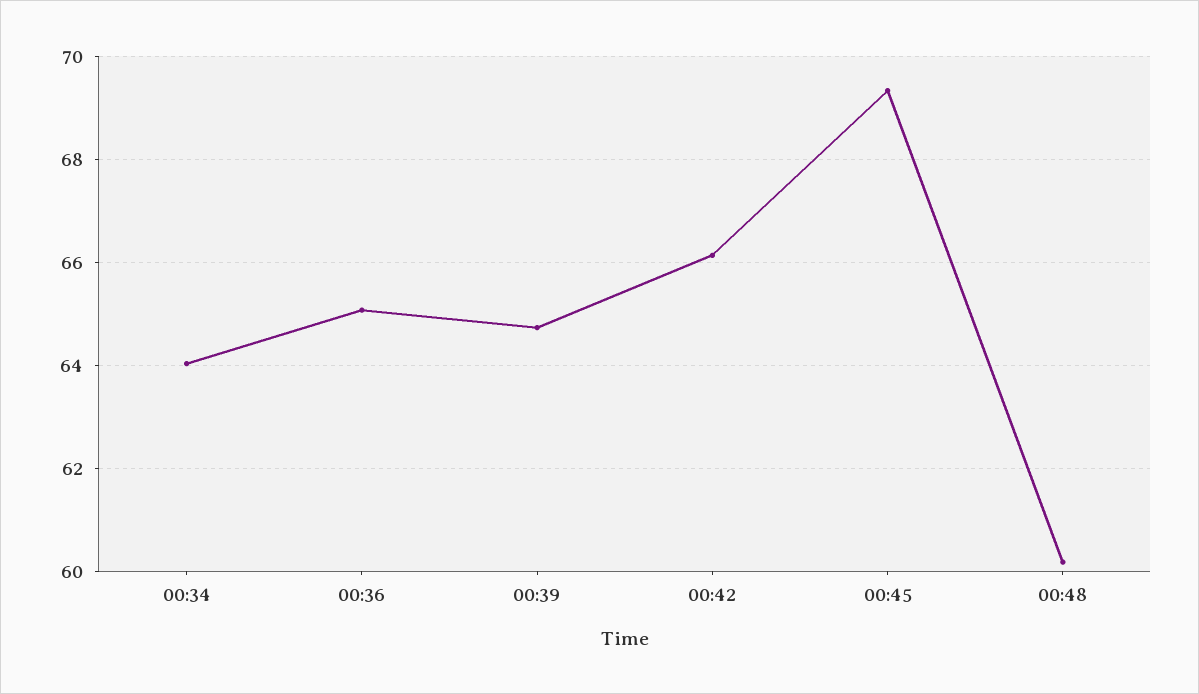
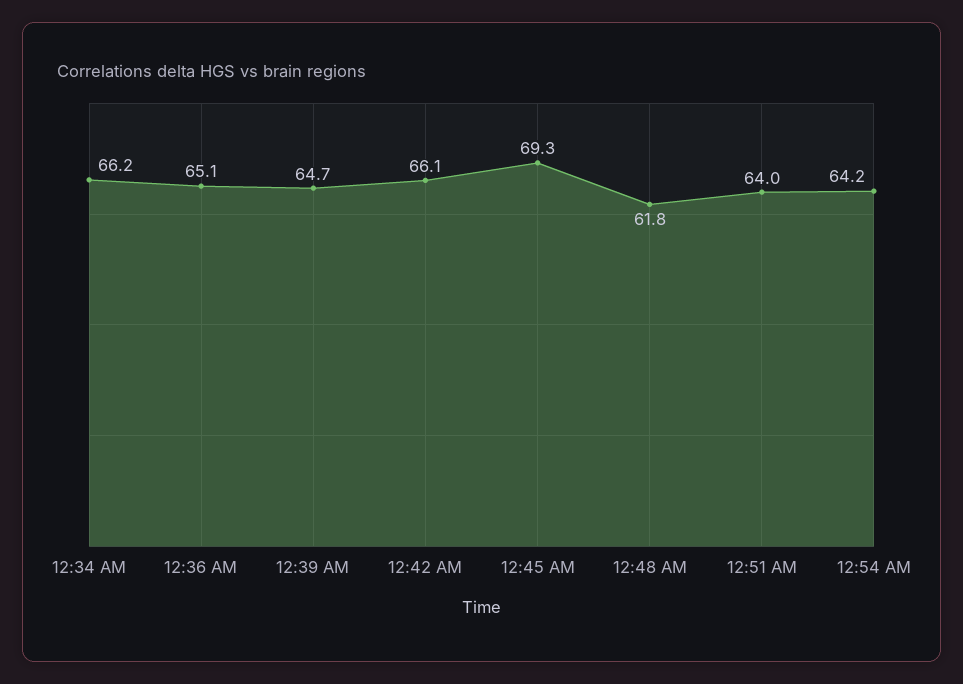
00:34: 64 -> 66.2
00:48: 60.2 -> 61.8
12:51 AM: none -> 64
12:54 AM: none -> 64.2

